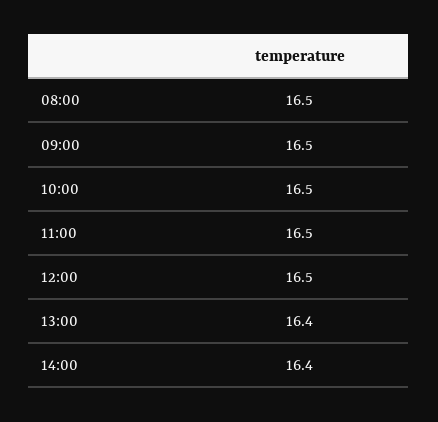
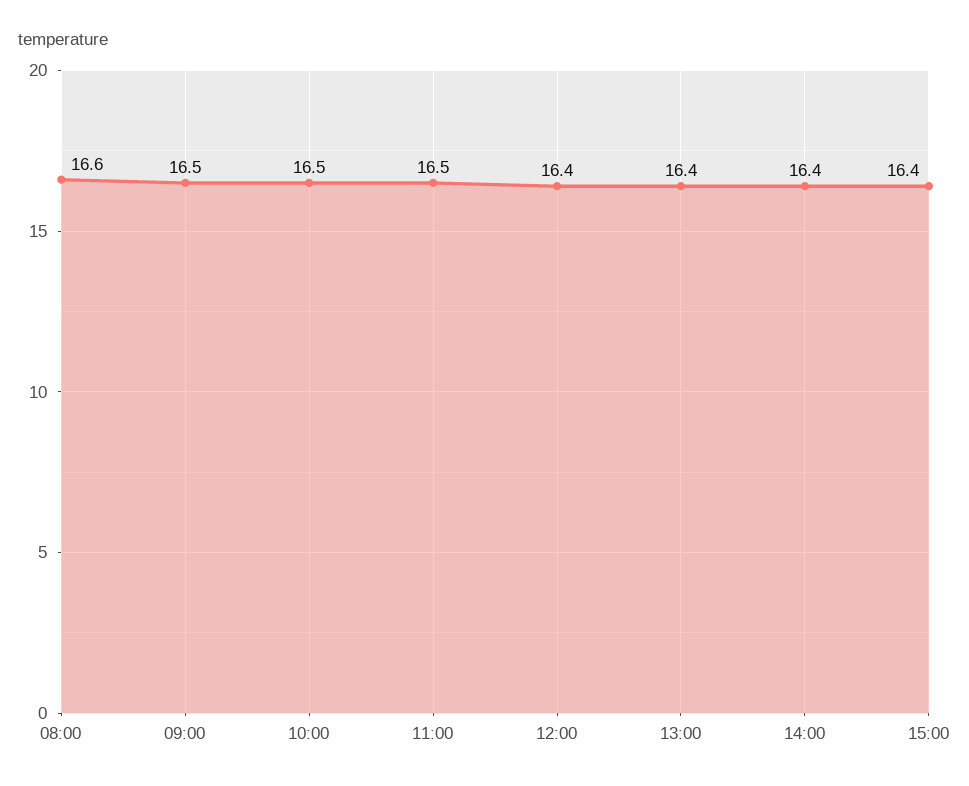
08:00: 16.5 -> 16.6
12:00: 16.5 -> 16.4
15:00: none -> 16.4

